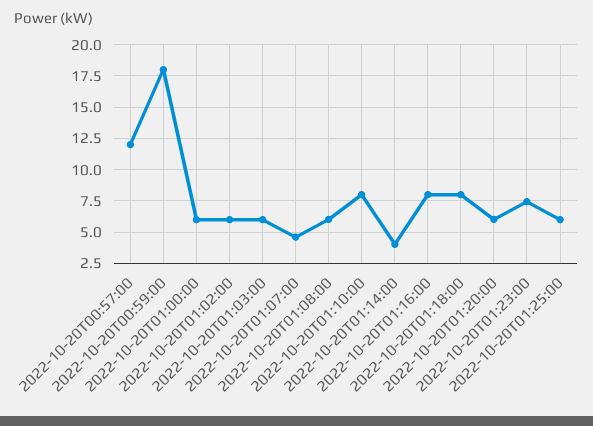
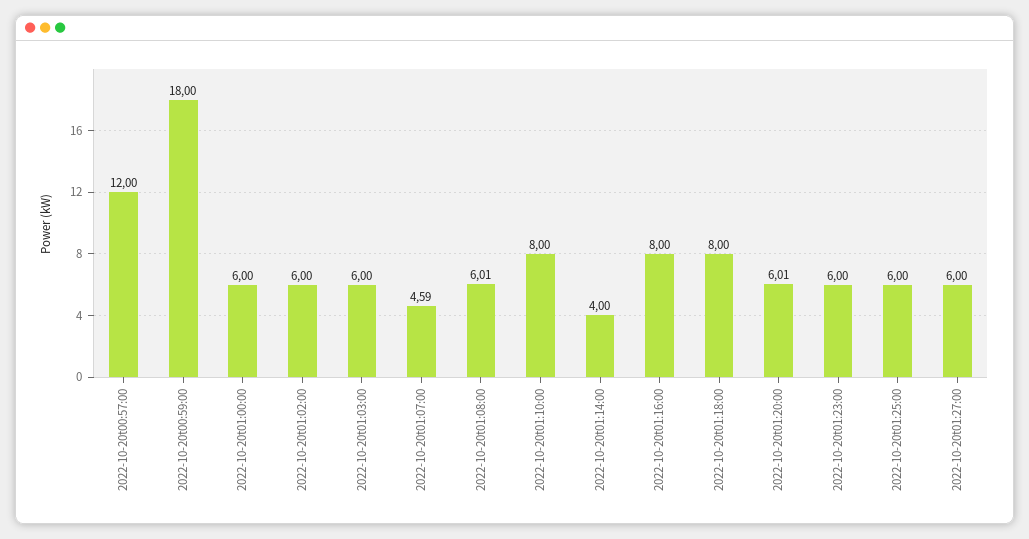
2022-10-20T01:23:00: 7.5 -> 6
2022-10-20t01:27:00: none -> 6

